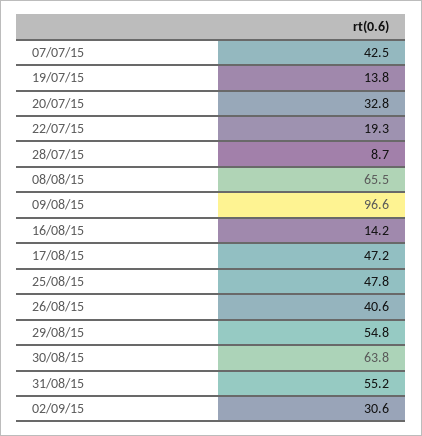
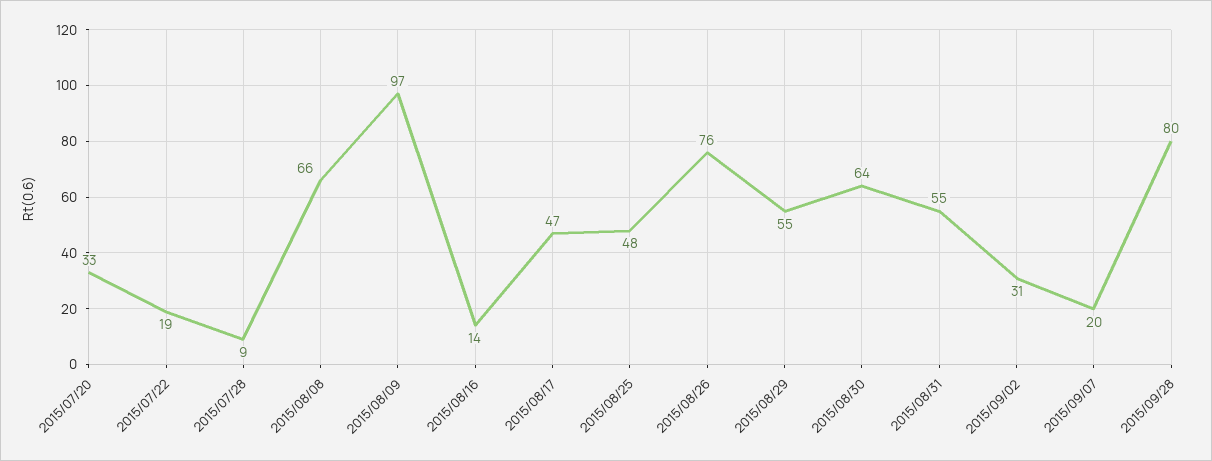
07/07/15: 42.5 -> none
19/07/15: 13.8 -> none
26/08/15: 40.6 -> 76
2015/09/07: none -> 20
2015/09/28: none -> 80

